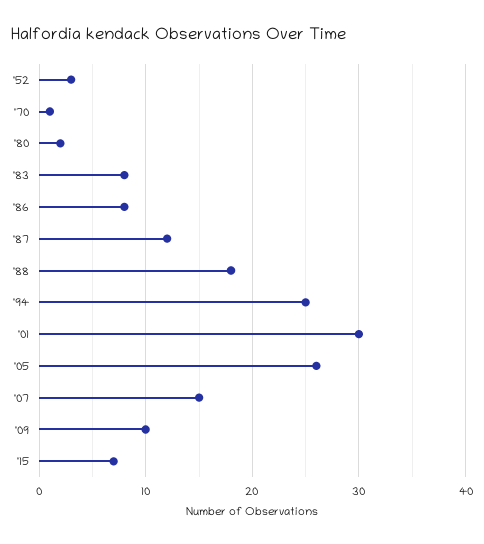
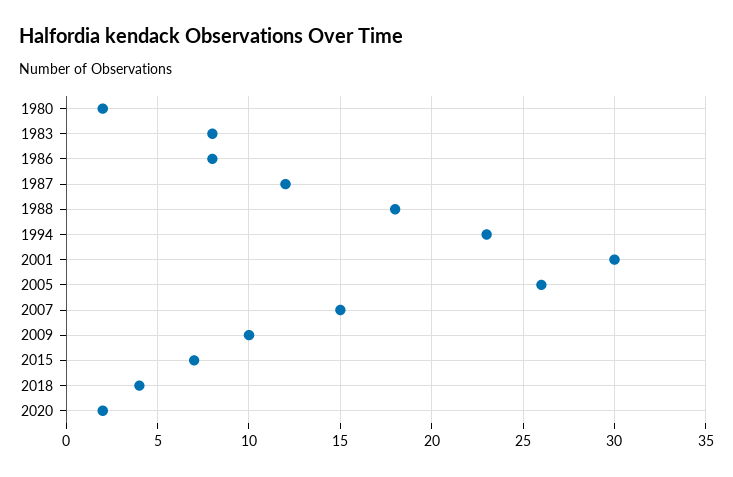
'52: 3 -> none
'70: 1 -> none
'94: 25 -> 23
2018: none -> 4
2020: none -> 2

